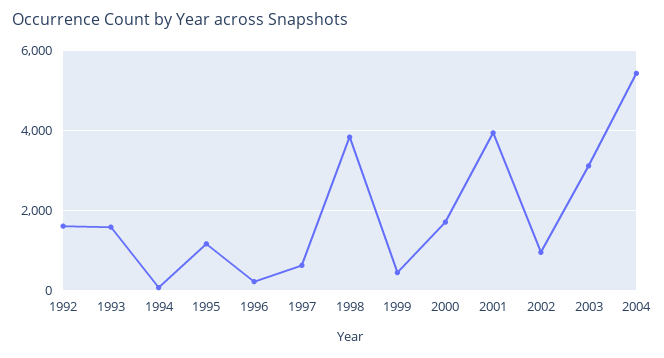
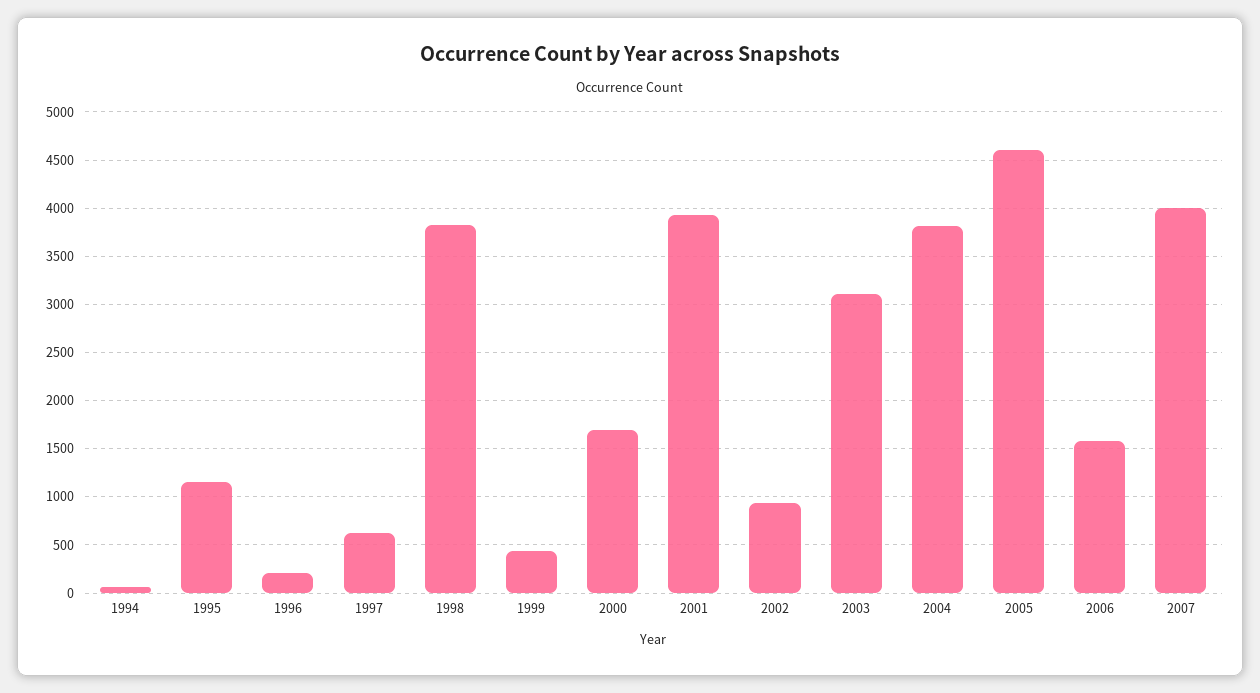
1992: 1600 -> none
1993: 1600 -> none
2004: 5400 -> 3800
2005: none -> 4600
2006: none -> 1600
2007: none -> 4000

